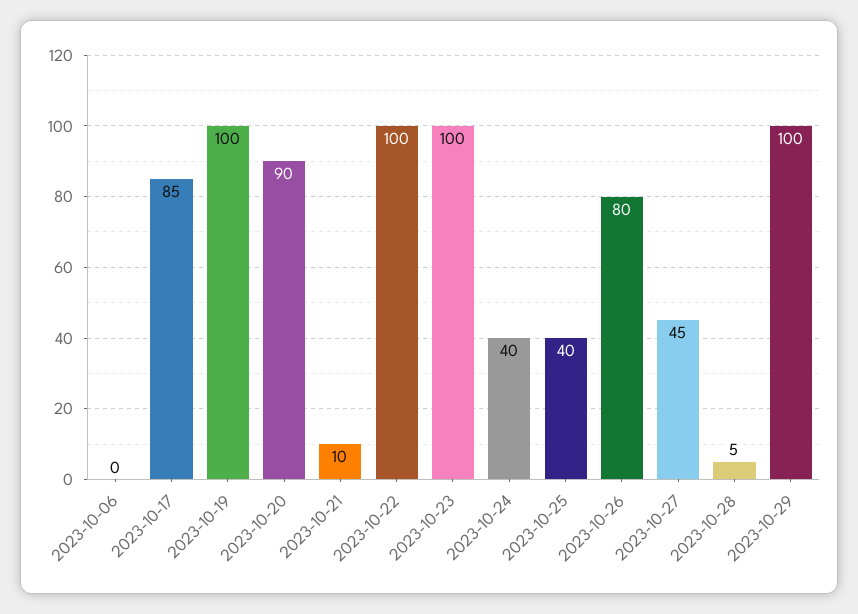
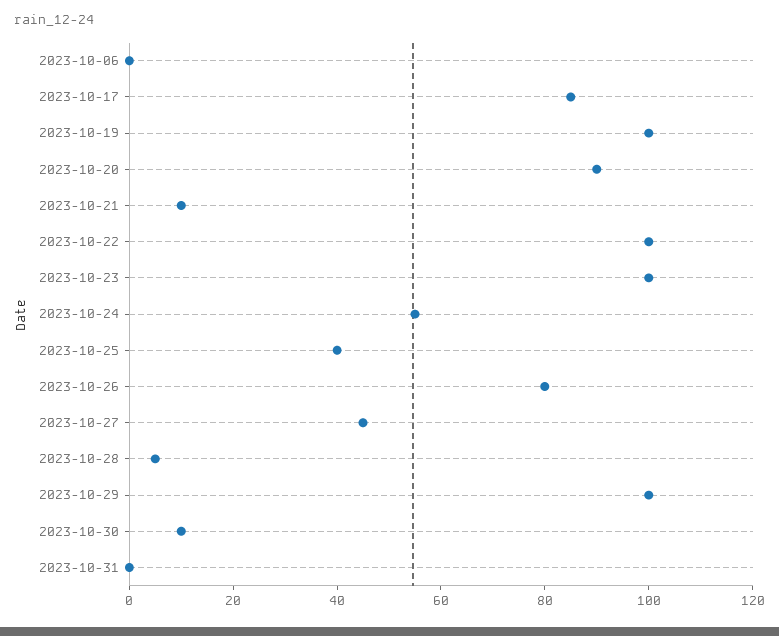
2023-10-24: 40 -> 55
2023-10-30: none -> 10
2023-10-31: none -> 0

